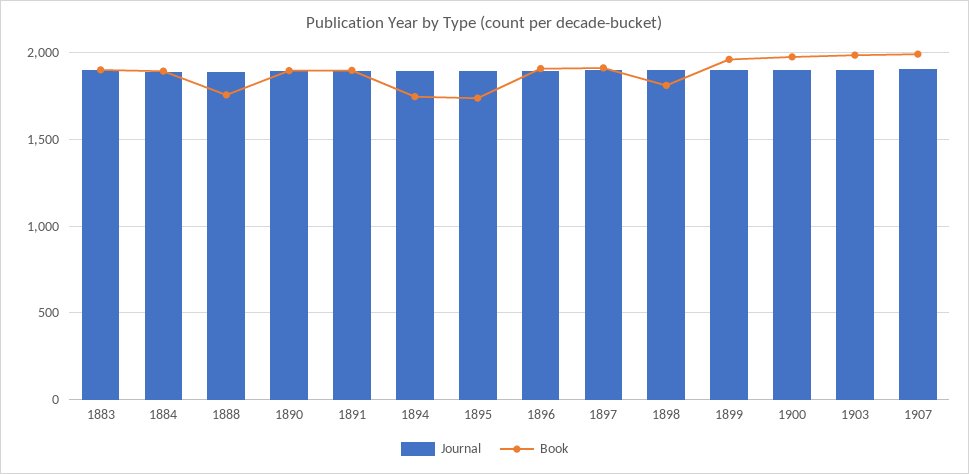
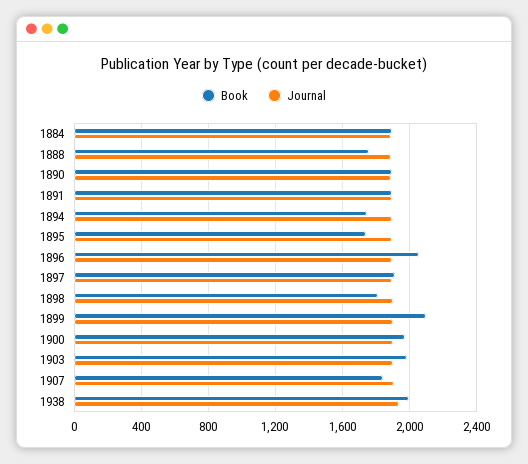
Journal, 1883: 1900 -> none
Book, 1883: 1900 -> none
Book, 1896: 1900 -> 2050
Book, 1899: 1950 -> 2100
Book, 1907: 2000 -> 1850
Book, 1938: none -> 2000
Journal, 1938: none -> 1950

